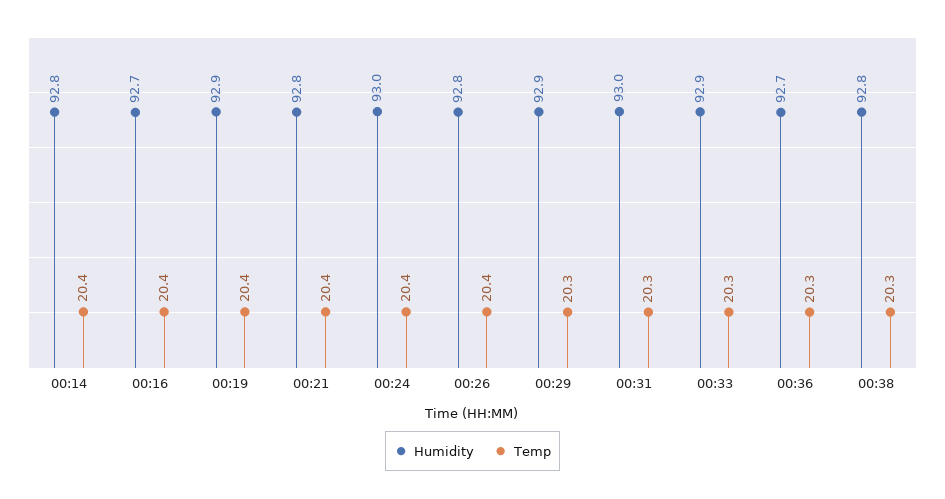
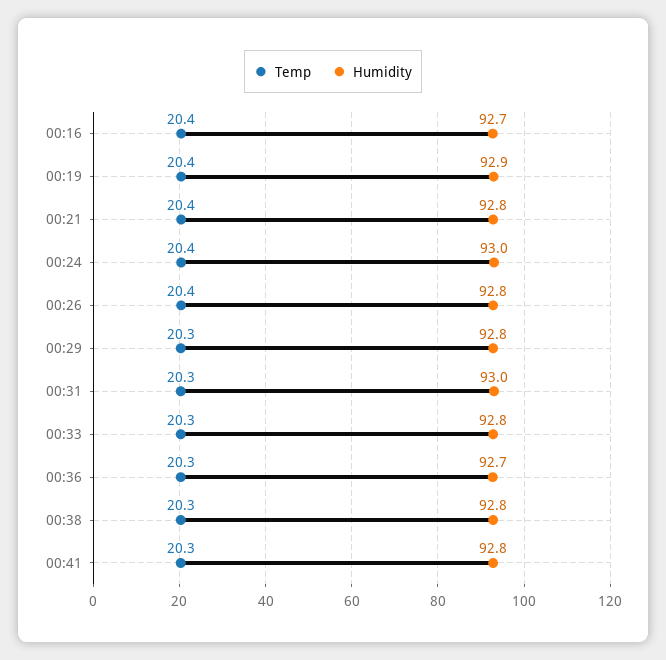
Humidity, 00:14: 92.8 -> none
Temp, 00:14: 20.4 -> none
Humidity, 00:29: 92.9 -> 92.8
Humidity, 00:33: 92.9 -> 92.8
Temp, 00:41: none -> 20.3
Humidity, 00:41: none -> 92.8

